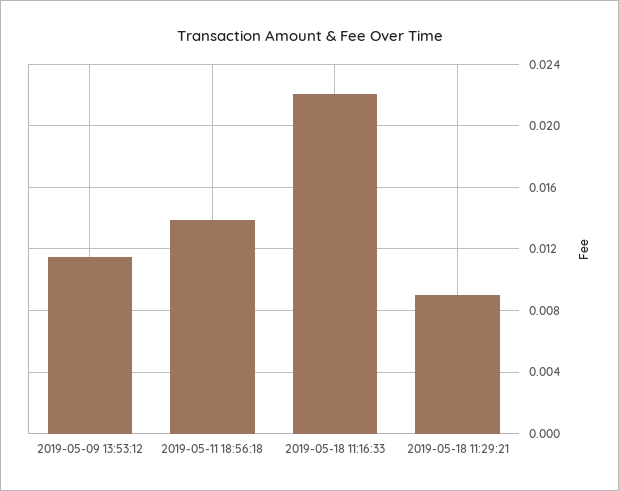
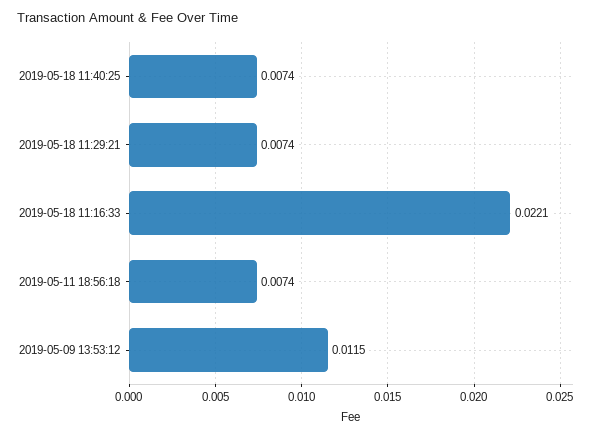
2019-05-11 18:56:18: 0.014 -> 0.0074
2019-05-18 11:29:21: 0.009 -> 0.0074
2019-05-18 11:40:25: none -> 0.0074

